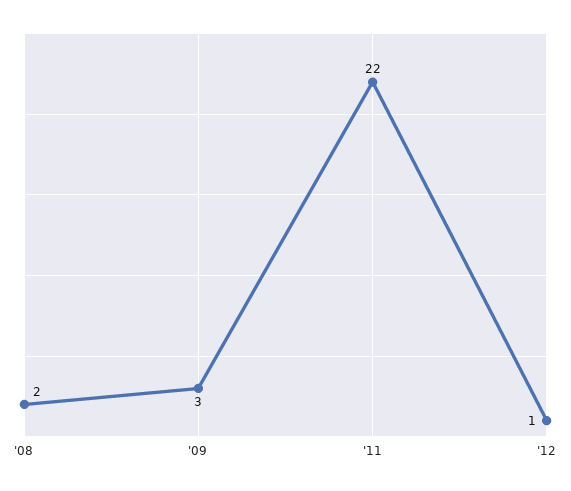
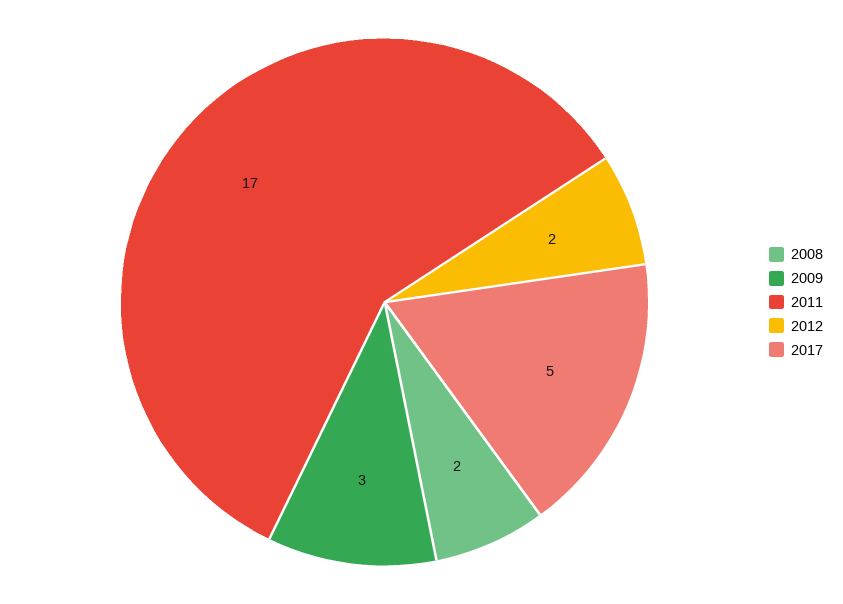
'11: 22 -> 17
'12: 1 -> 2
2017: none -> 5

